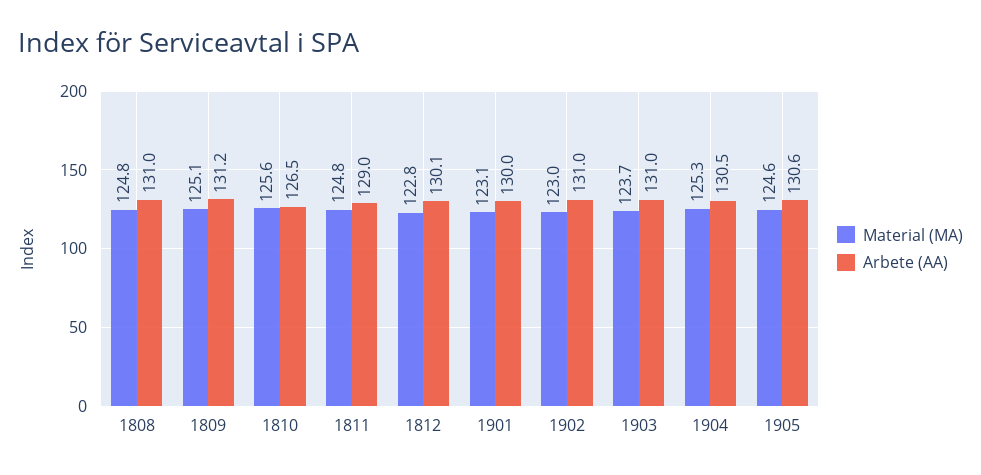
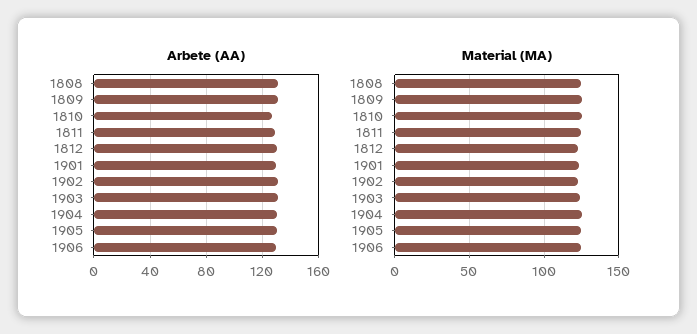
Arbete (AA), 1906: none -> 130
Material (MA), 1906: none -> 125

